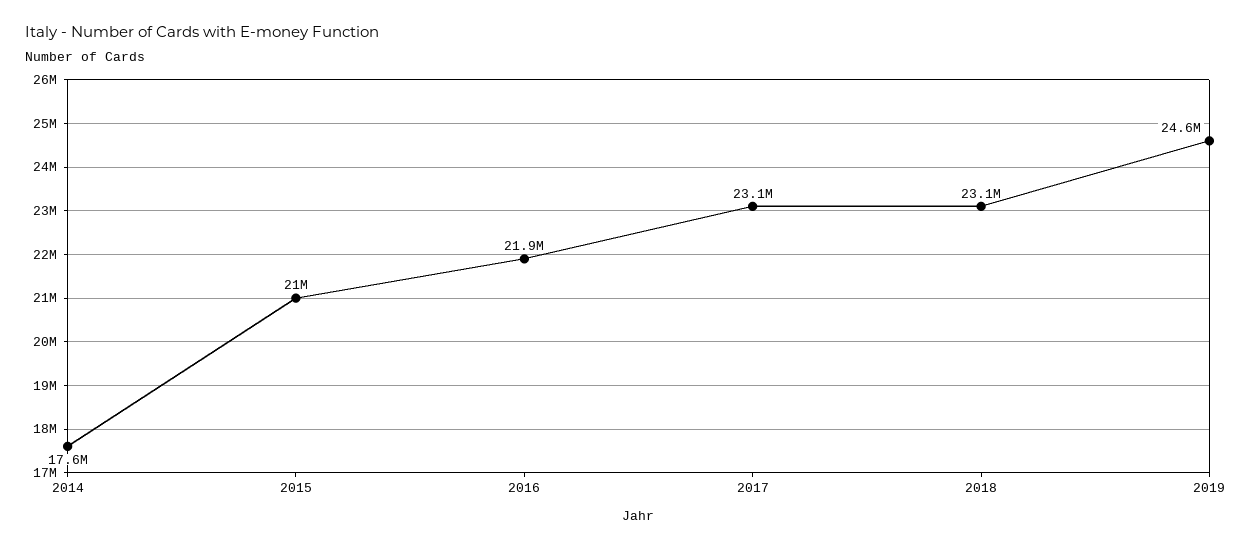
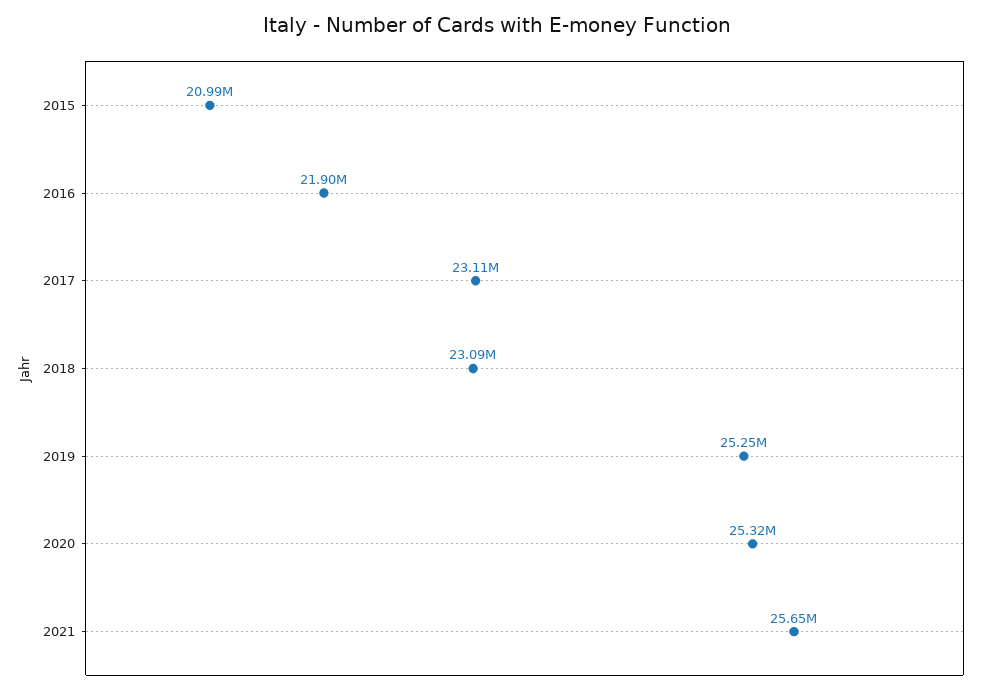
2014: 17600000 -> none
2019: 24600000 -> 25250000
2020: none -> 25320000
2021: none -> 25650000

